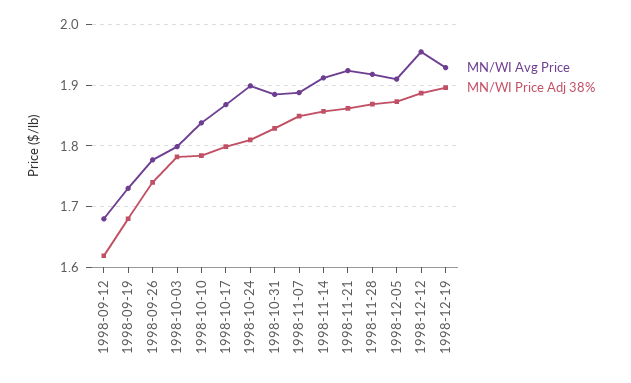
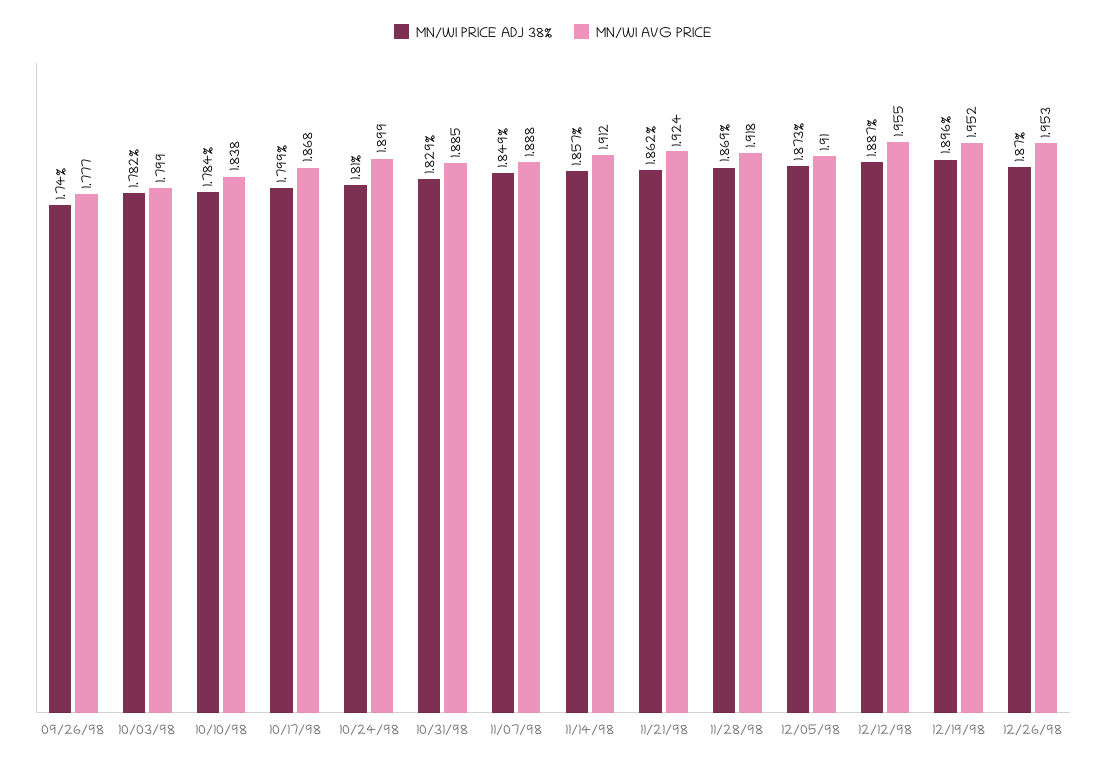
MN/WI Avg Price, 1998-09-12: 1.68 -> none
MN/WI Price Adj 38%, 1998-09-12: 1.62 -> none
MN/WI Avg Price, 1998-09-19: 1.73 -> none
MN/WI Price Adj 38%, 1998-09-19: 1.68 -> none
MN/WI Avg Price, 1998-12-19: 1.93 -> 1.952
MN/WI Price Adj 38%, 12/26/98: none -> 1.87
MN/WI Avg Price, 12/26/98: none -> 1.953

